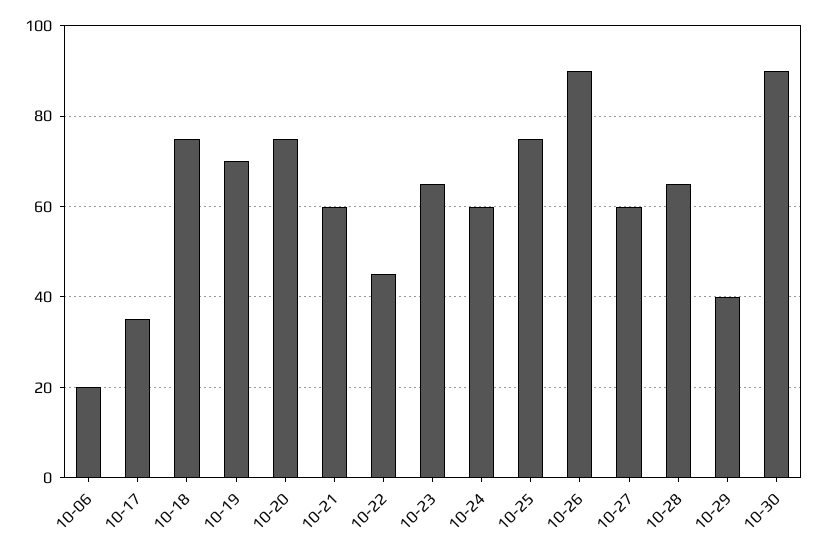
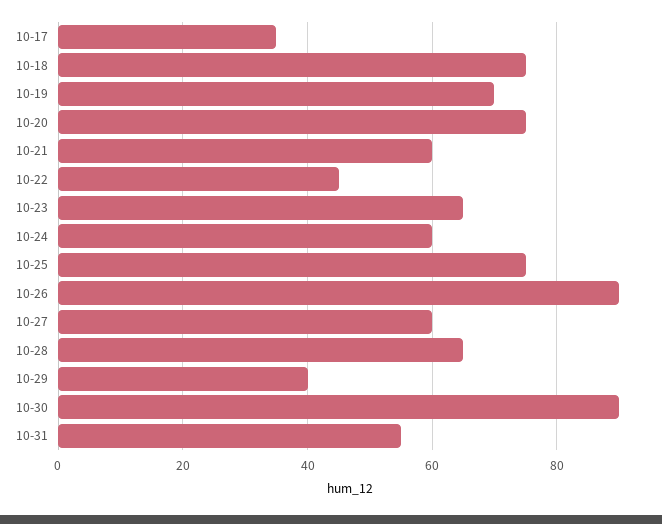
10-06: 20 -> none
10-31: none -> 55

